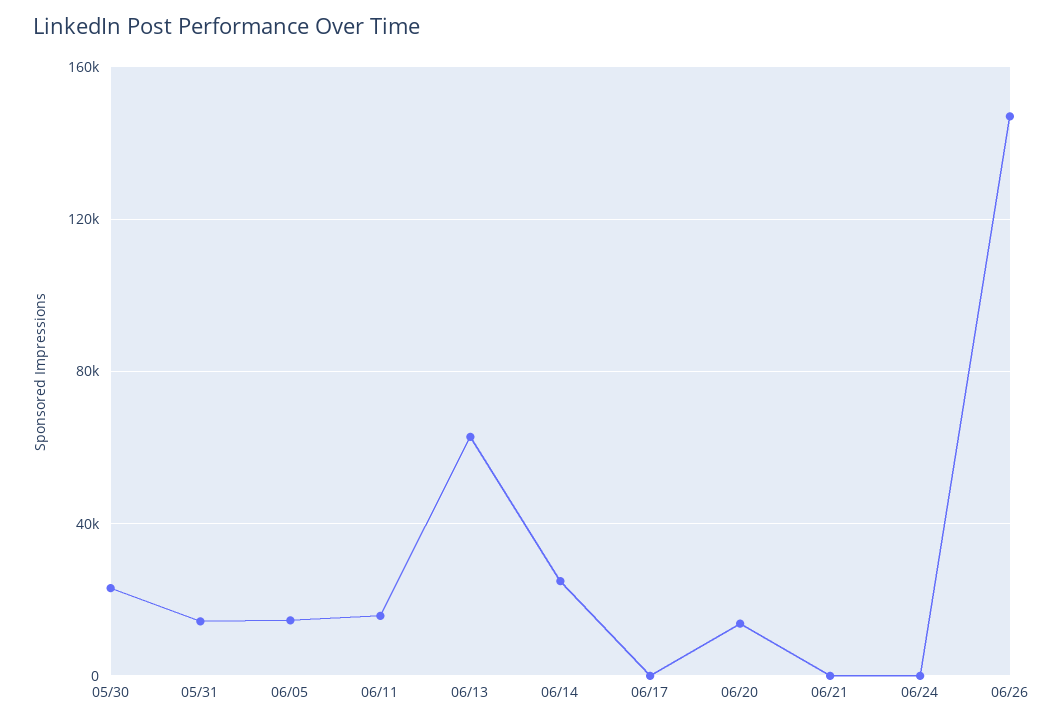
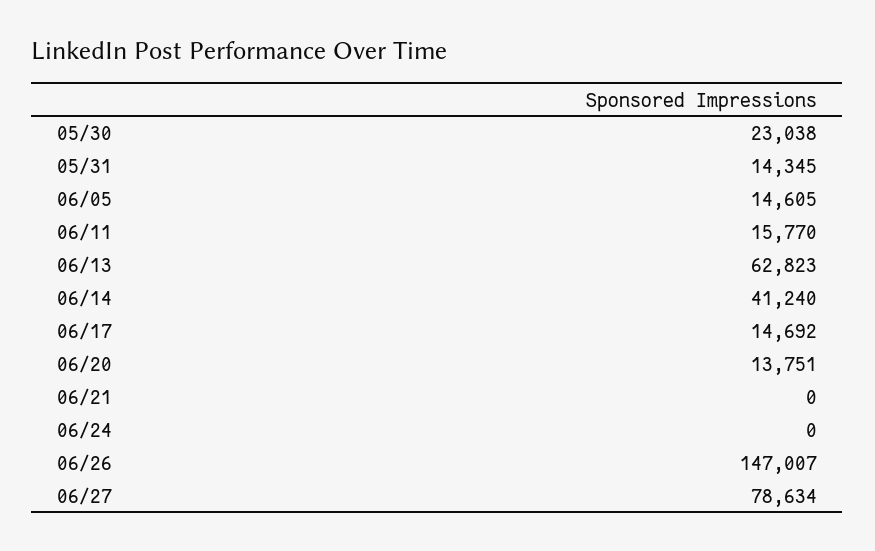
06/14: 25000 -> 41240
06/17: 0 -> 14692
06/27: none -> 78634

